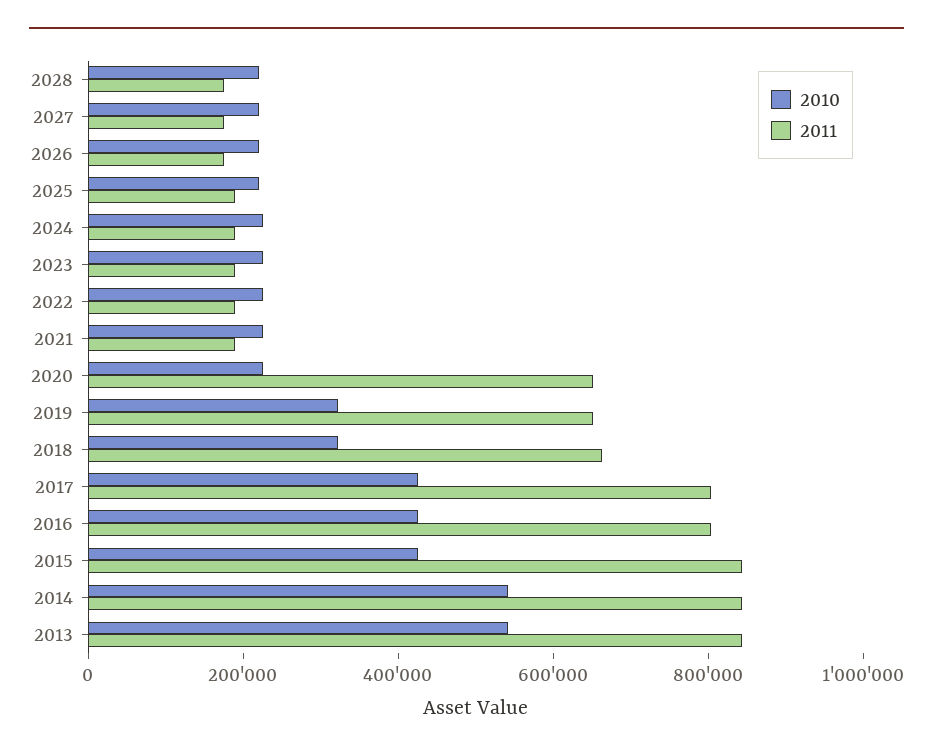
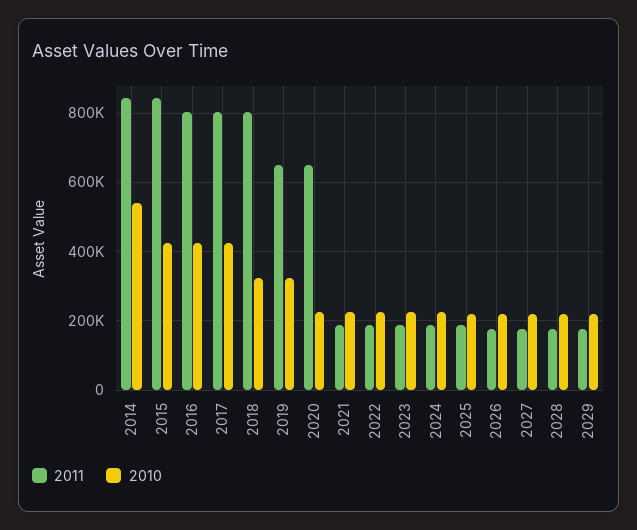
2011, 2018: 650000 -> 800000
2010, 2013: 550000 -> none
2011, 2013: 850000 -> none
2011, 2029: none -> 180000
2010, 2029: none -> 220000

